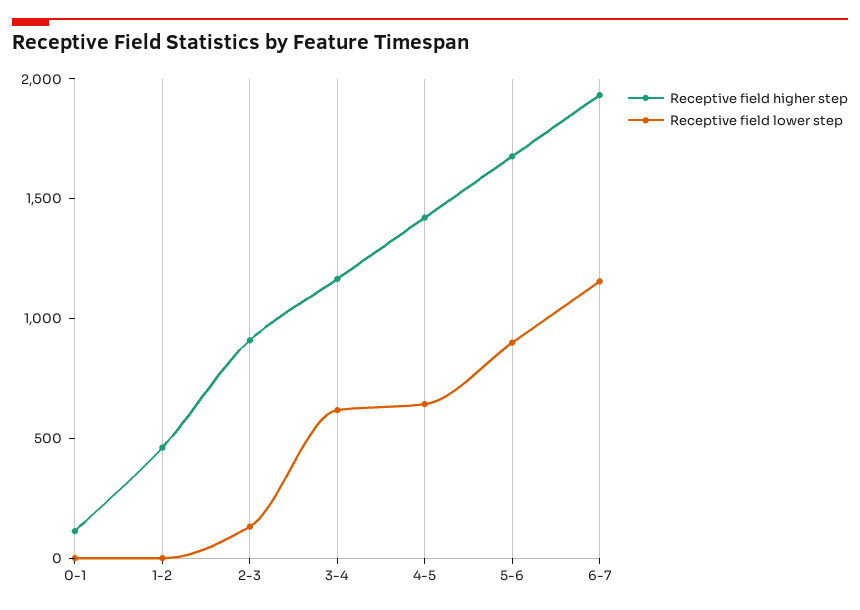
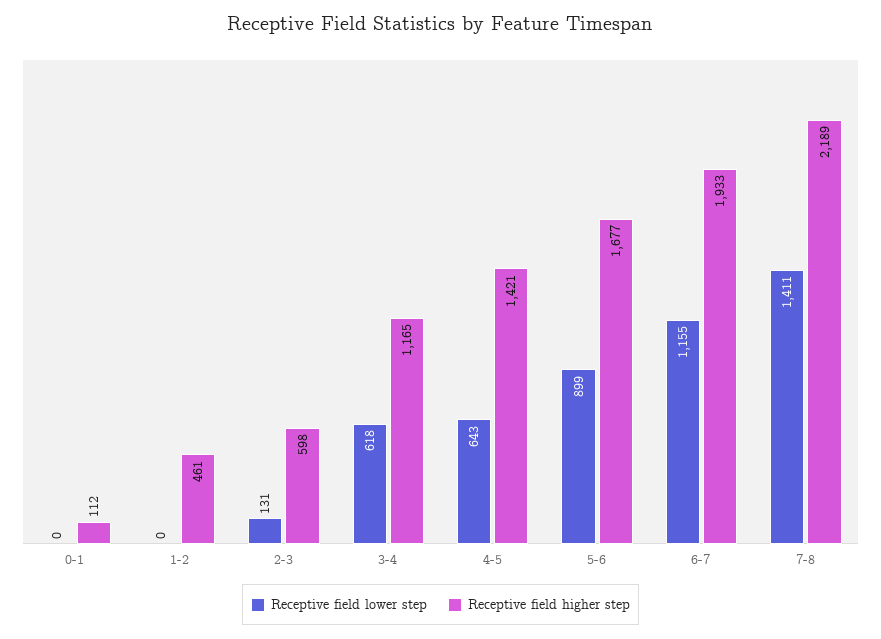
Receptive field higher step, 2-3: 900 -> 598
Receptive field lower step, 7-8: none -> 1411
Receptive field higher step, 7-8: none -> 2189

